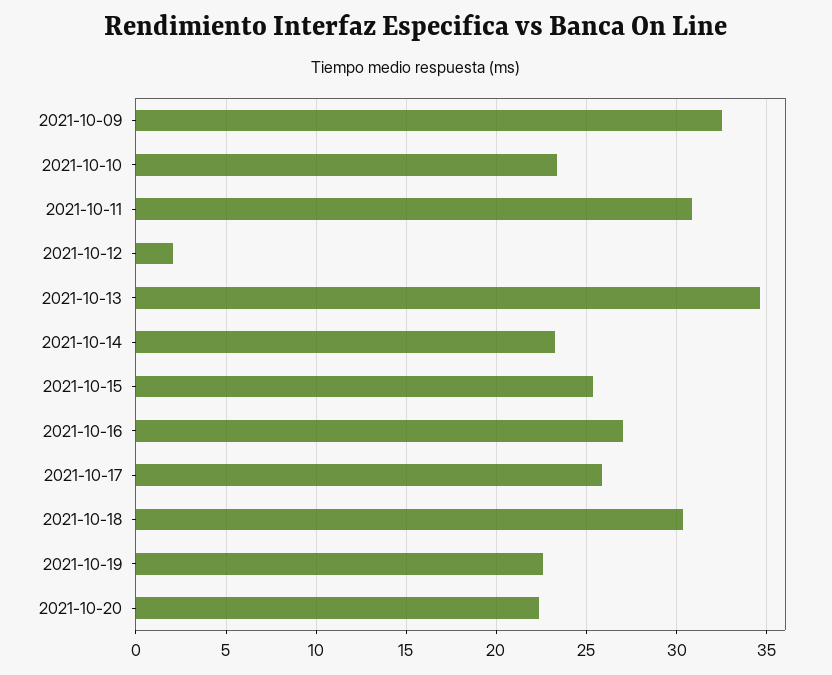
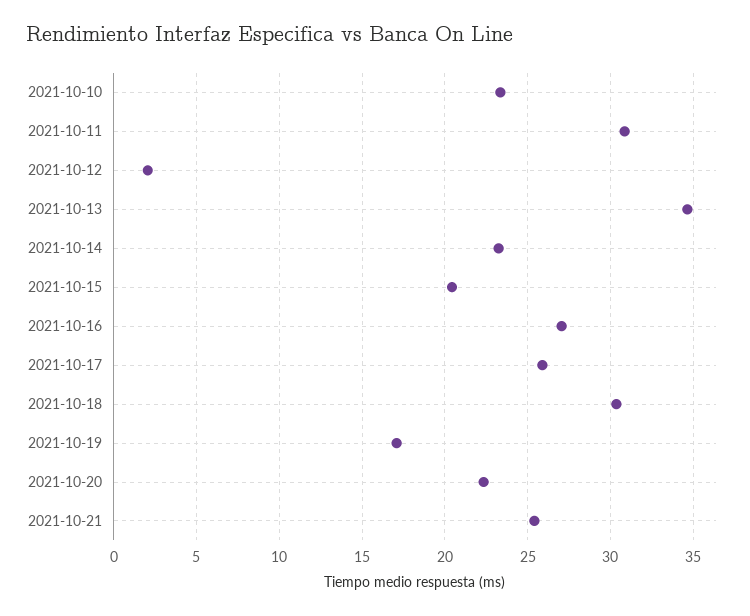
2021-10-09: 32.5 -> none
2021-10-15: 25.5 -> 20.5
2021-10-19: 22.5 -> 17
2021-10-21: none -> 25.5

